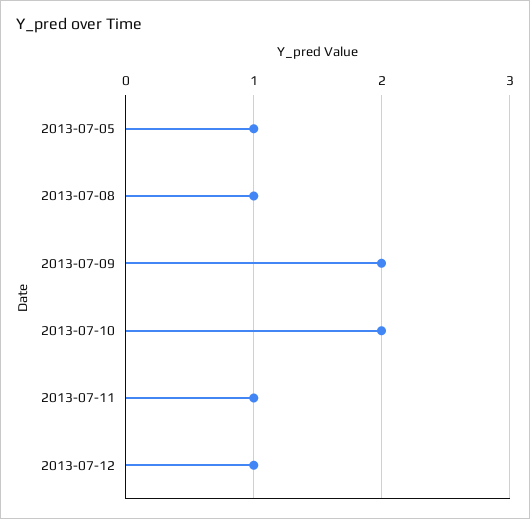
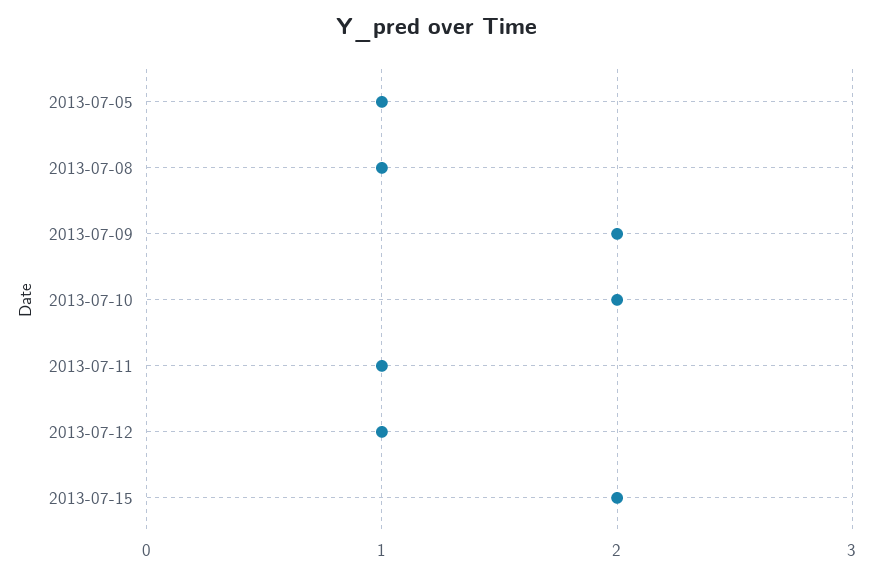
2013-07-15: none -> 2

